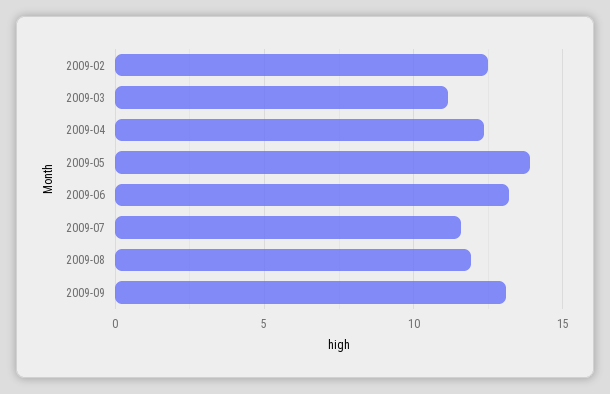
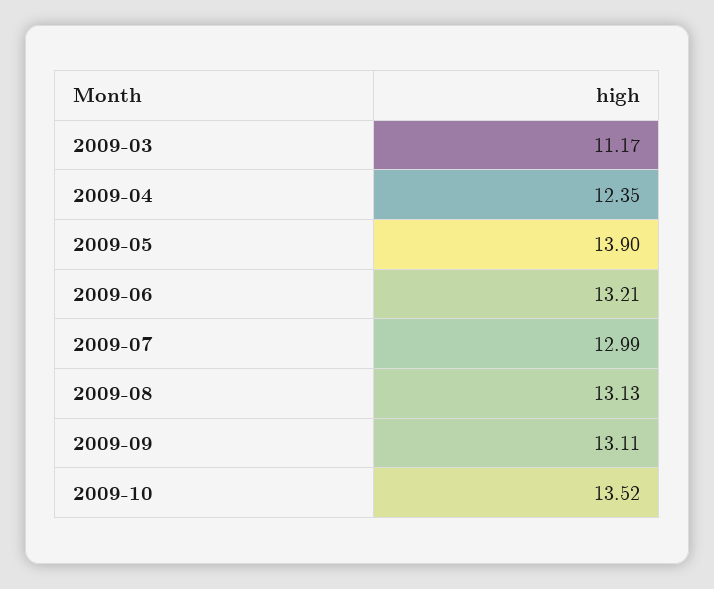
2009-02: 12.5 -> none
2009-07: 11.5 -> 12.99
2009-08: 12 -> 13.13
2009-10: none -> 13.52

